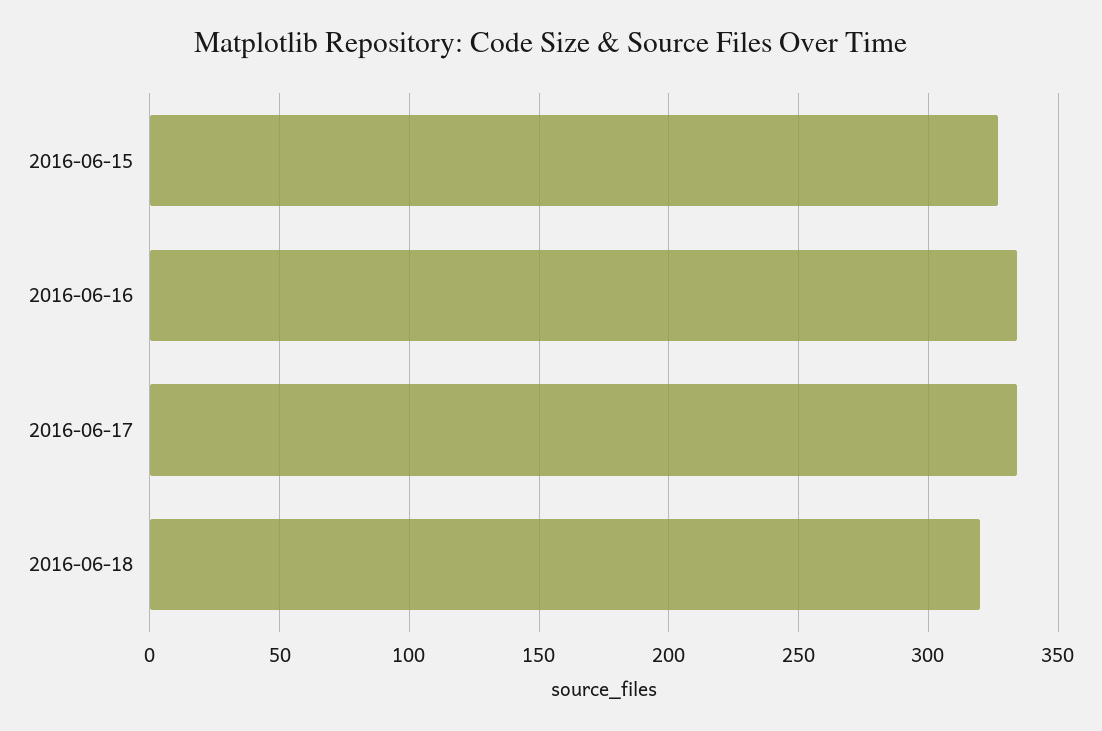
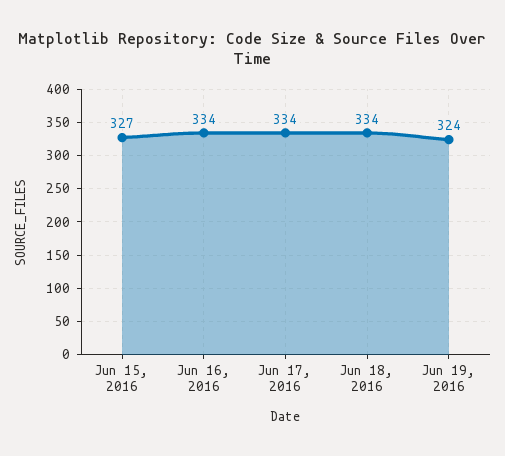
2016-06-18: 320 -> 334
Jun 19, 2016: none -> 324

